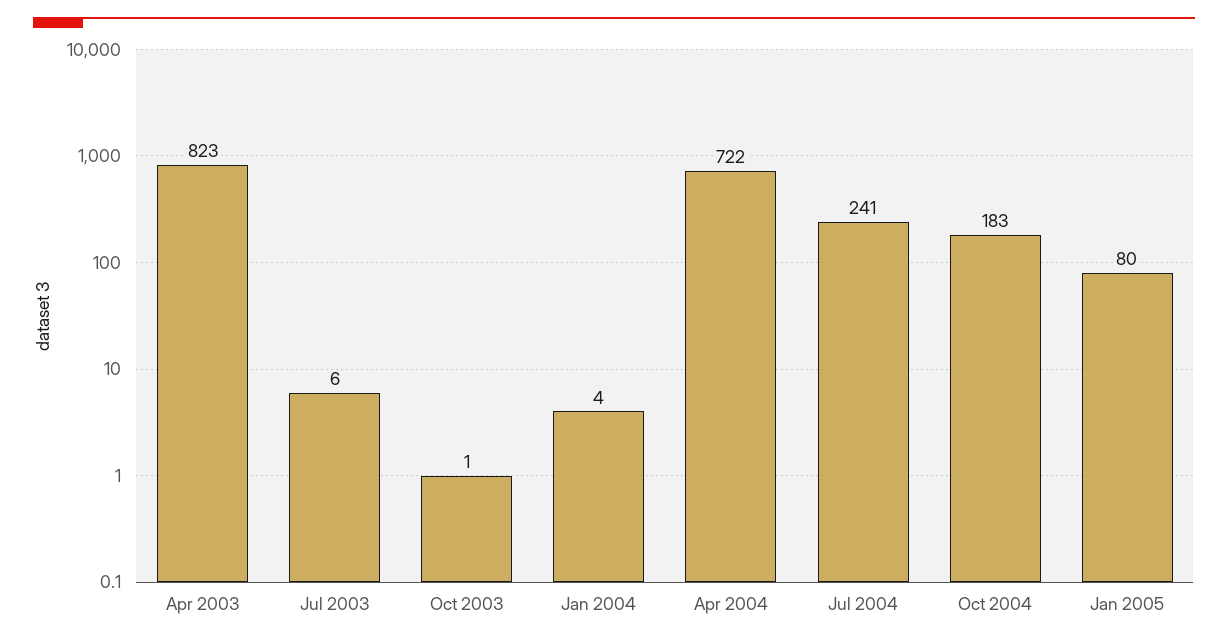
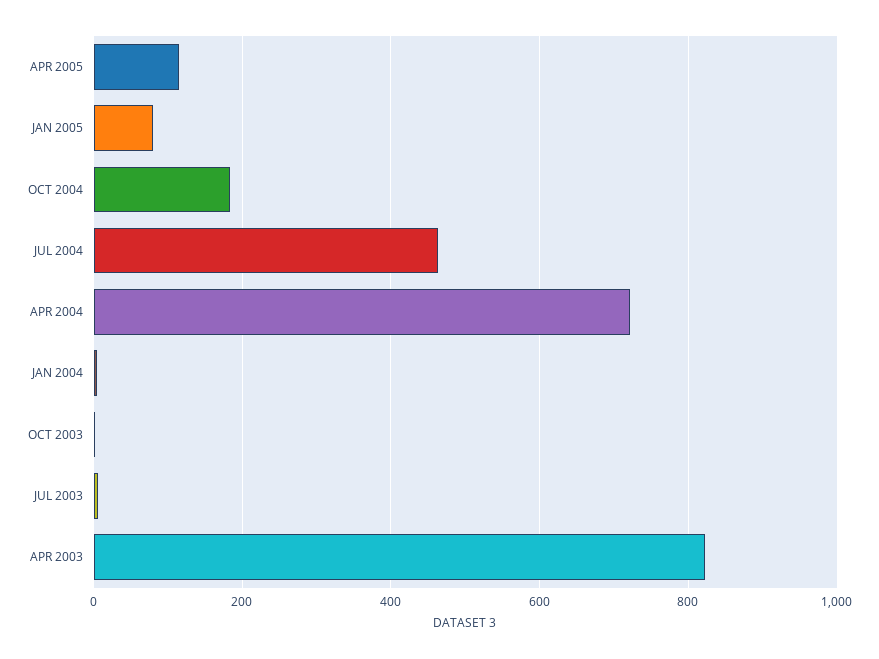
Jul 2004: 241 -> 460
APR 2005: none -> 120

